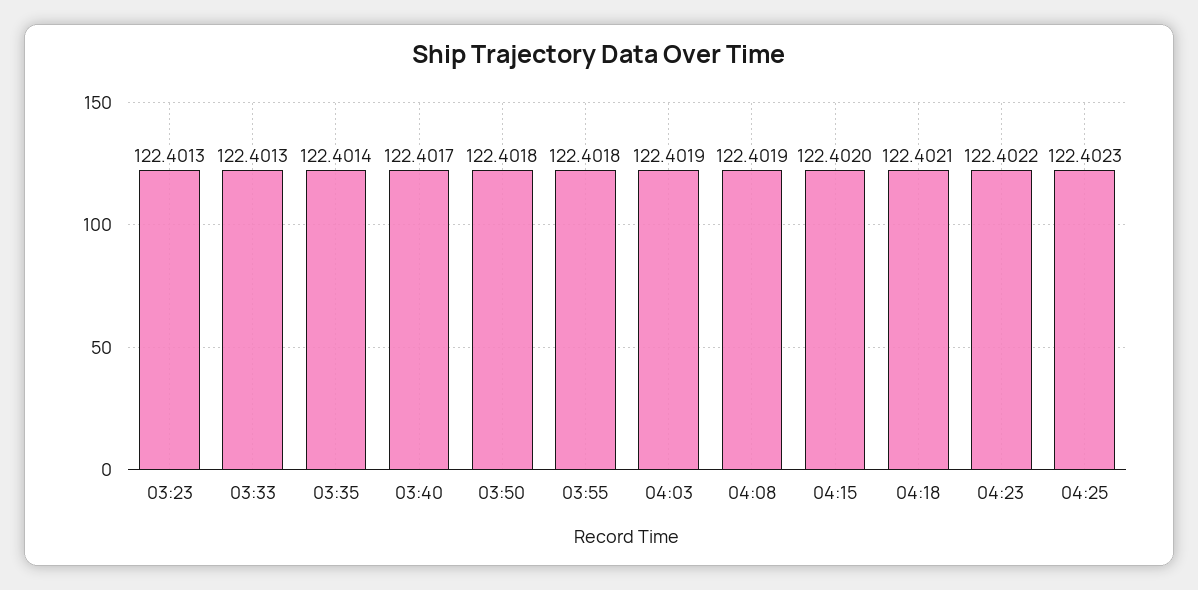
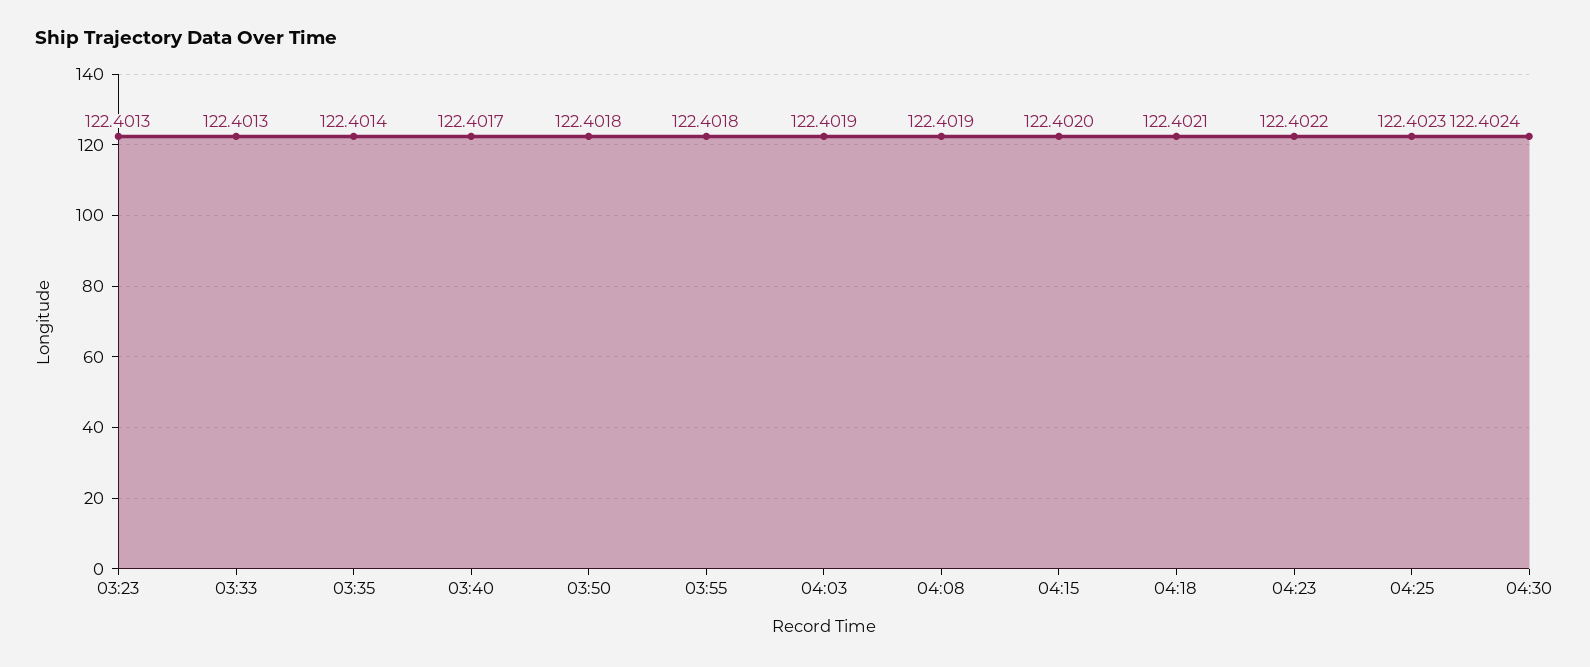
04:30: none -> 122.4024

